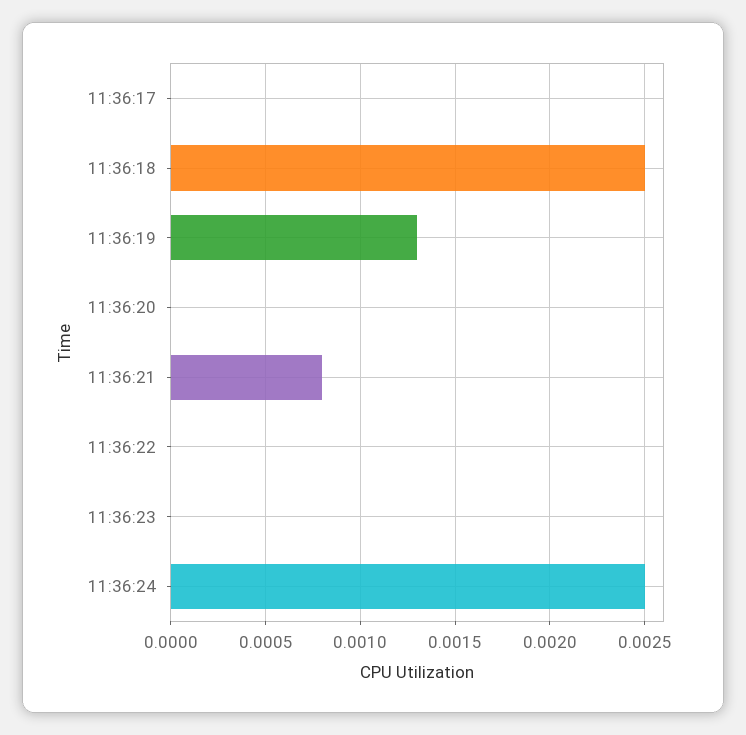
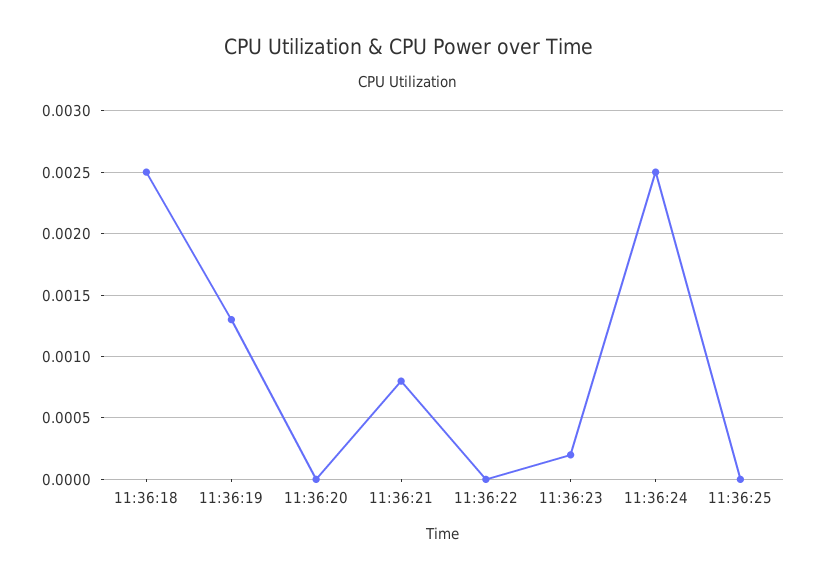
11:36:17: 0 -> none
11:36:23: 0 -> 0.0002
11:36:25: none -> 0

